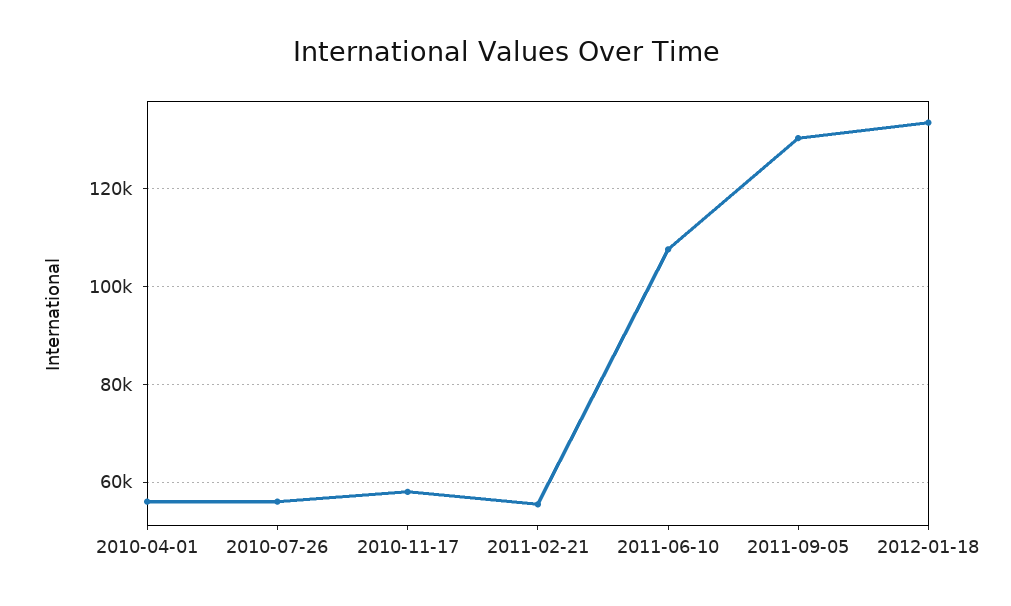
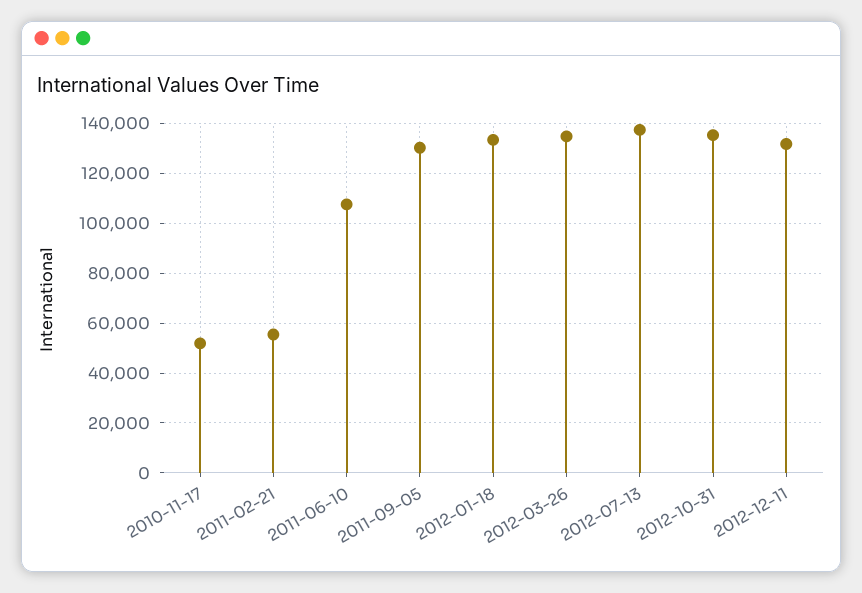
2010-04-01: 56000 -> none
2010-07-26: 56000 -> none
2010-11-17: 58000 -> 52500
2012-03-26: none -> 135000
2012-07-13: none -> 137500
2012-10-31: none -> 135000
2012-12-11: none -> 132500

